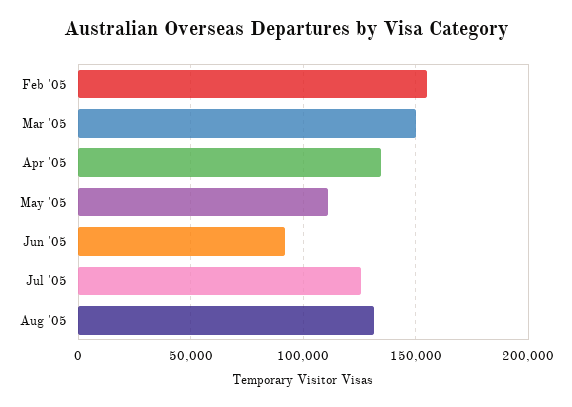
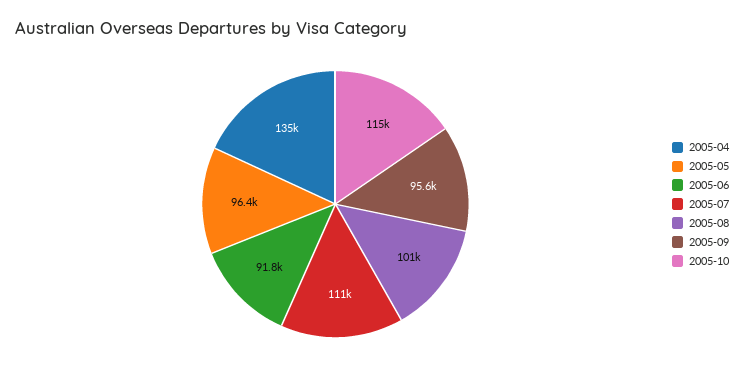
Feb '05: 155000 -> none
Mar '05: 150000 -> none
May '05: 110000 -> 96400
Jul '05: 125000 -> 111000
Aug '05: 130000 -> 101000
2005-09: none -> 95600
2005-10: none -> 115000

